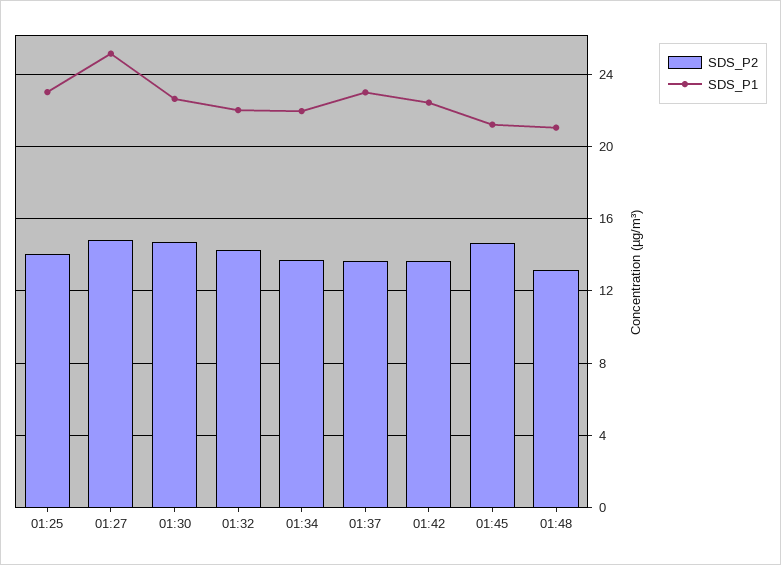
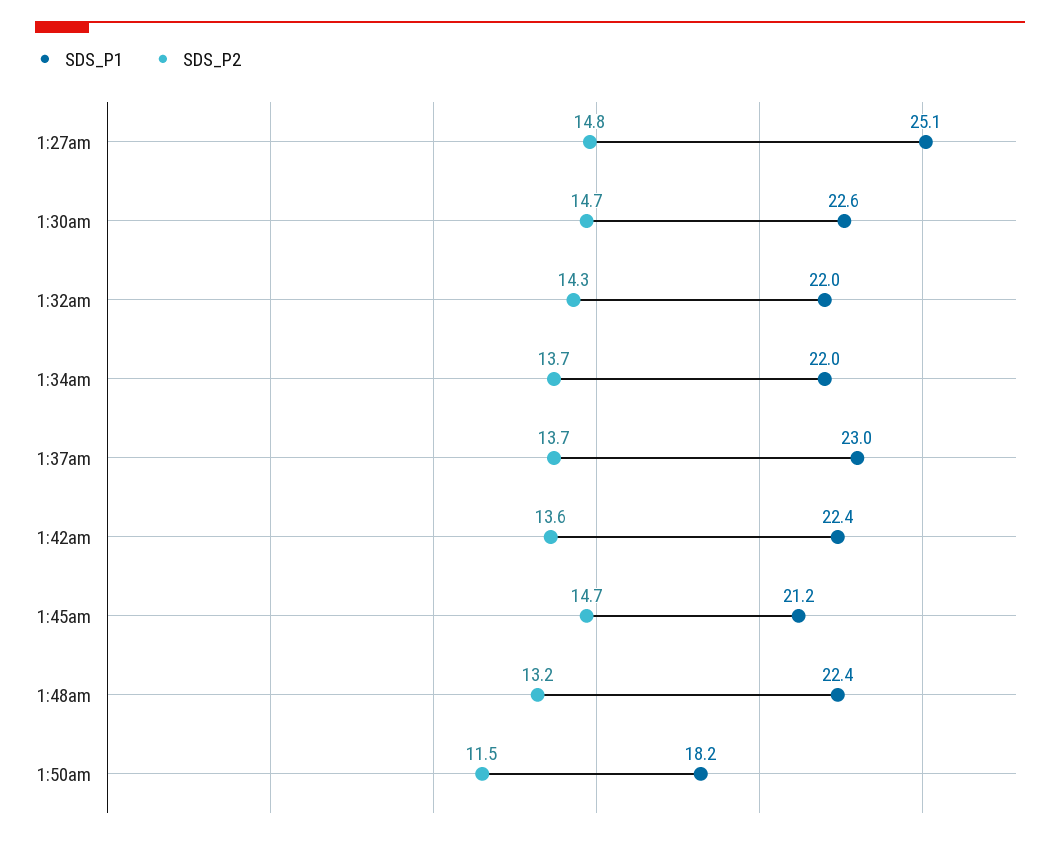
SDS_P2, 01:25: 14 -> none
SDS_P1, 01:25: 23 -> none
SDS_P1, 01:48: 21 -> 22.4
SDS_P1, 1:50am: none -> 18.2
SDS_P2, 1:50am: none -> 11.5

